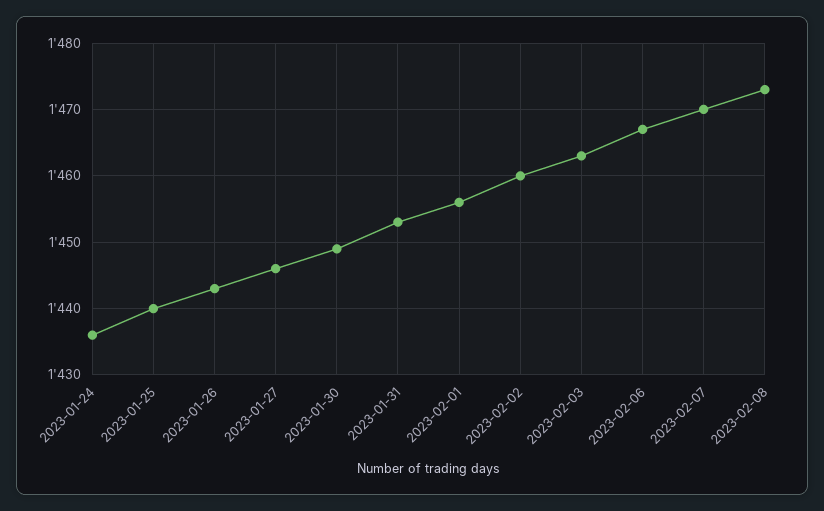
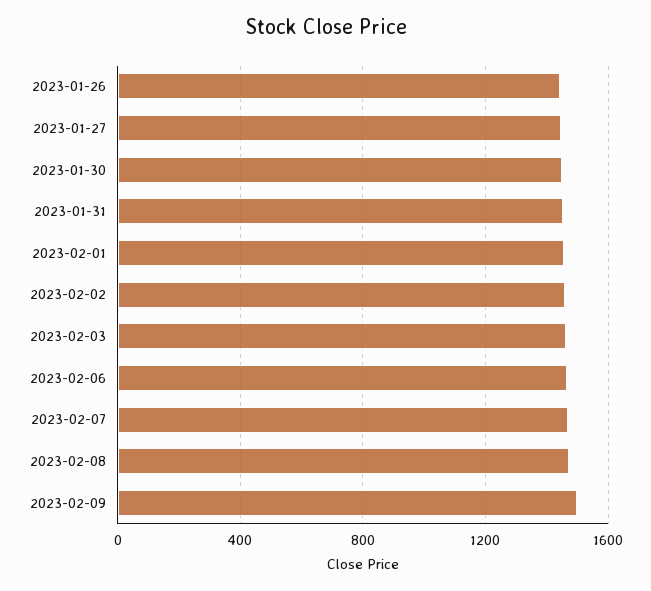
2023-01-24: 1436 -> none
2023-01-25: 1440 -> none
2023-02-09: none -> 1500

